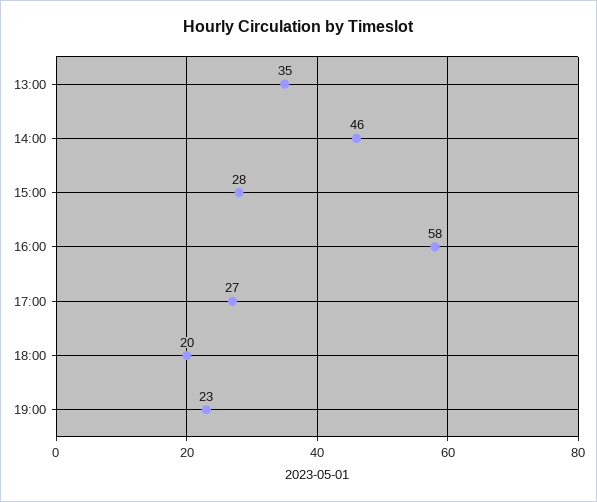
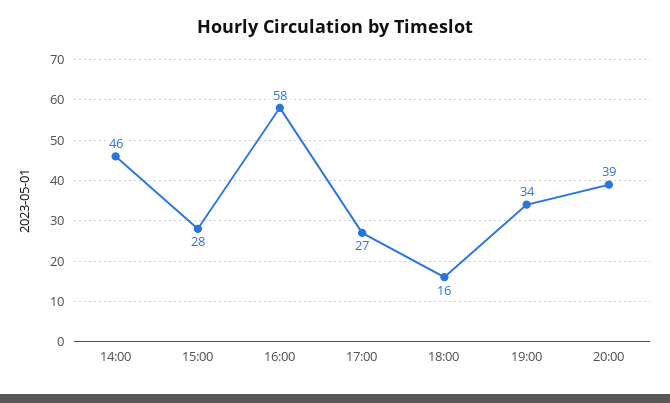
13:00: 35 -> none
18:00: 20 -> 16
19:00: 23 -> 34
20:00: none -> 39

